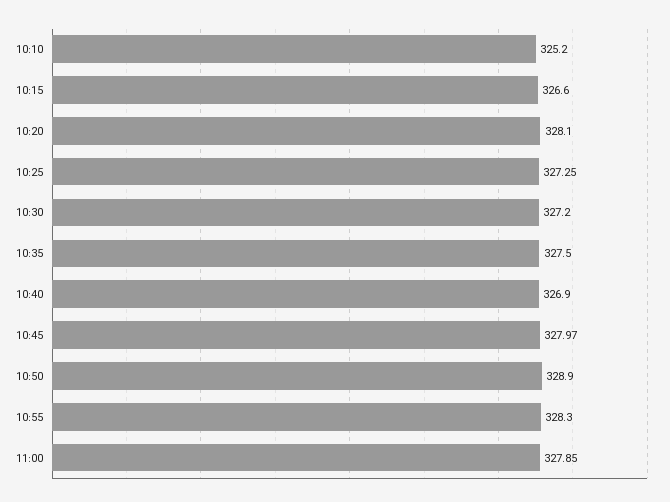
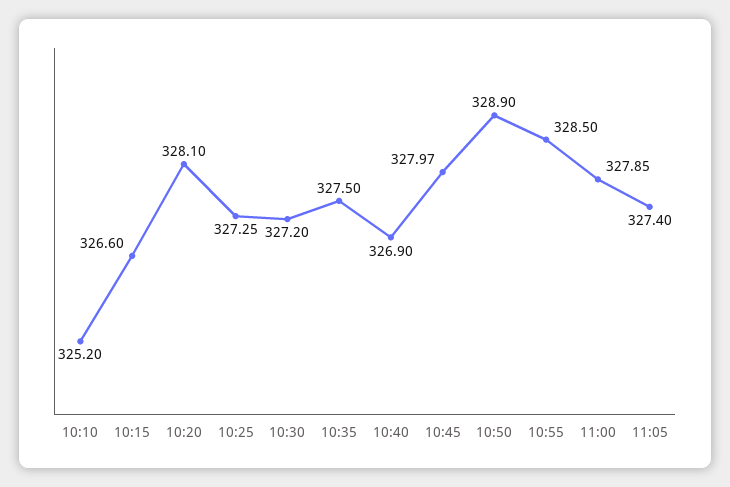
10:55: 328.3 -> 328.5
11:05: none -> 327.4

